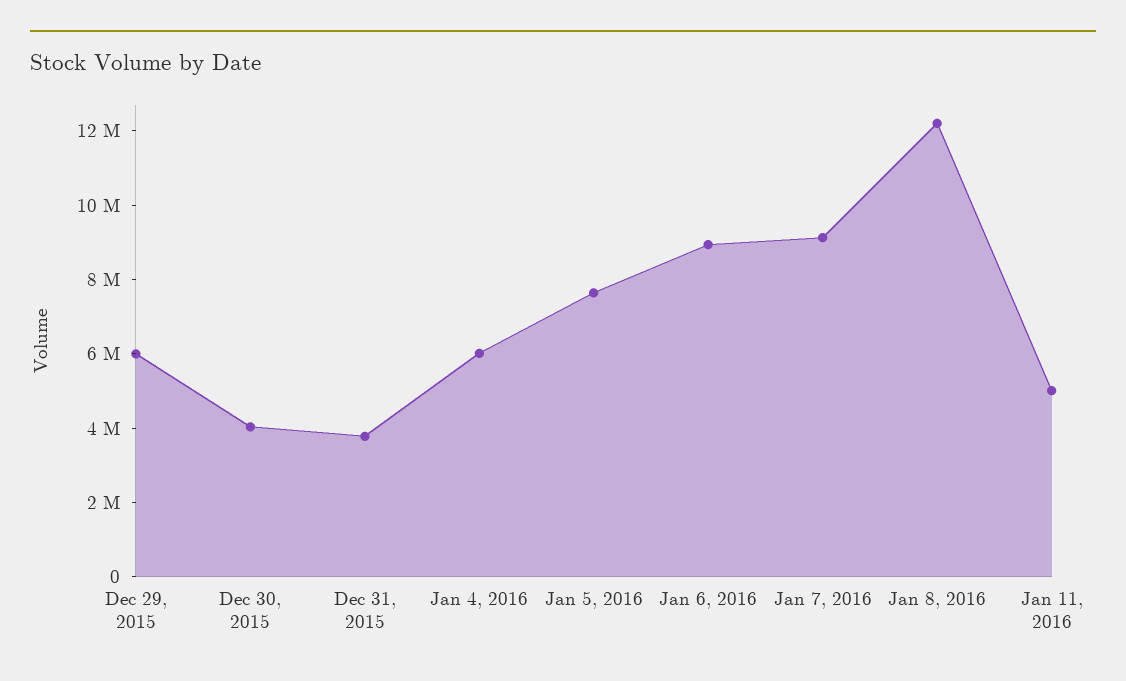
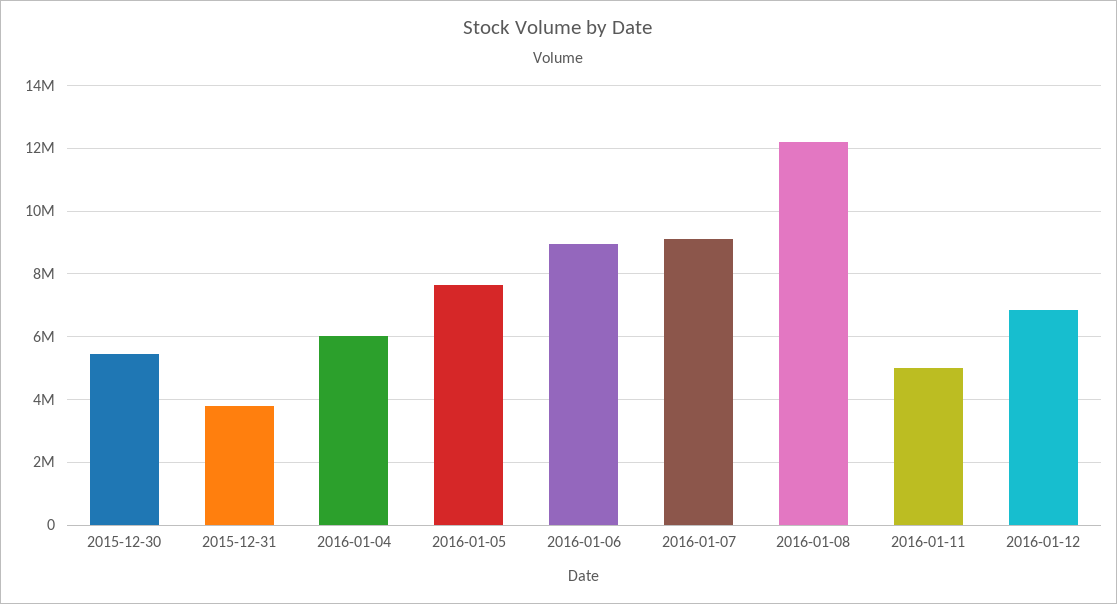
Dec 29, 2015: 6000000 -> none
Dec 30, 2015: 4000000 -> 5400000
2016-01-12: none -> 6800000

